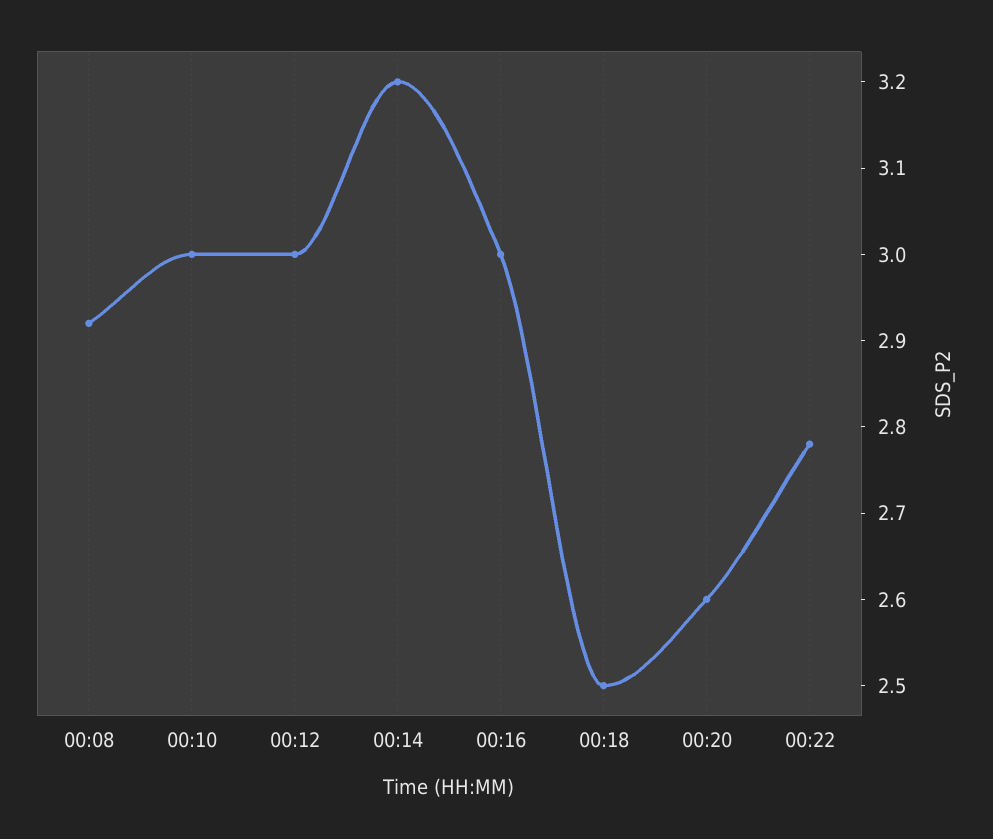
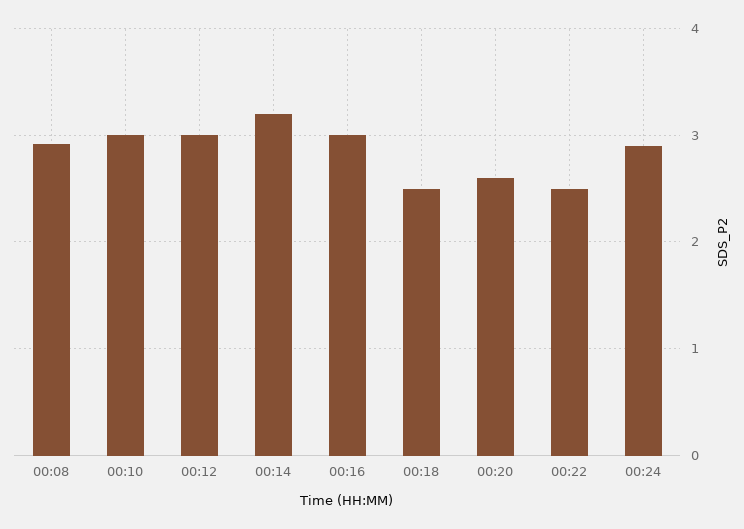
00:22: 2.78 -> 2.5
00:24: none -> 2.9

